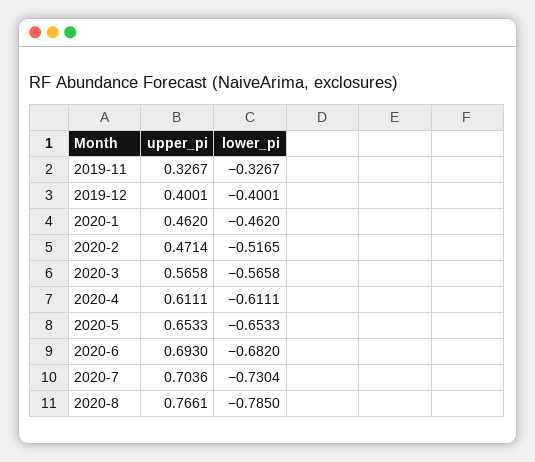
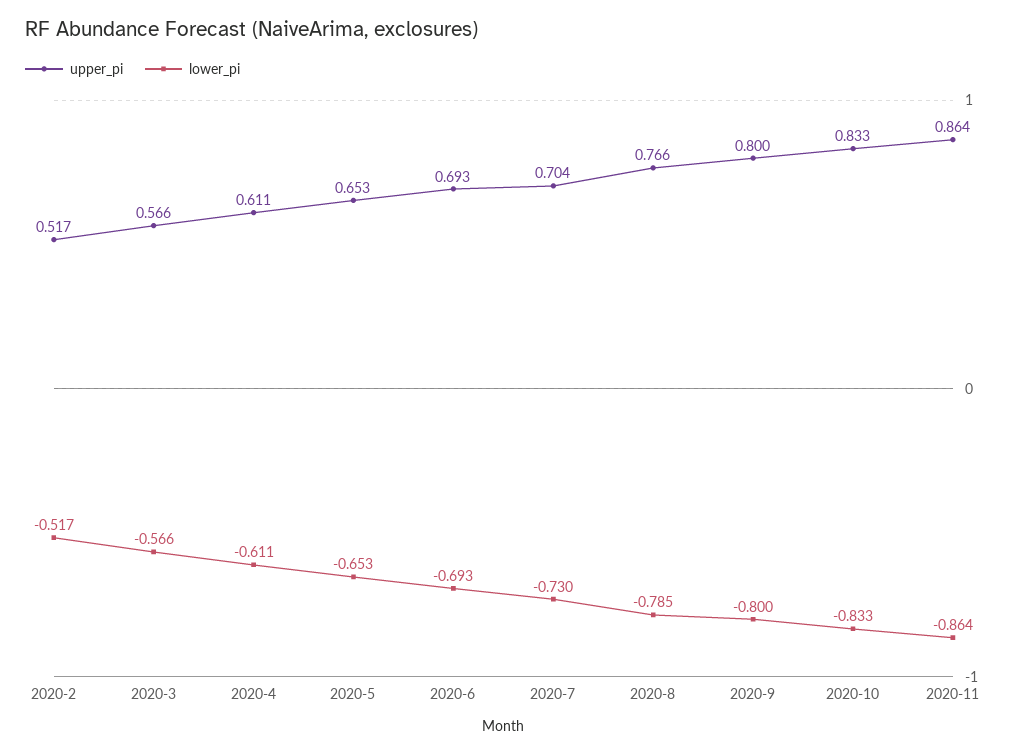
upper_pi, 2019-11: 0.3267 -> none
lower_pi, 2019-11: -0.3267 -> none
upper_pi, 2019-12: 0.4001 -> none
lower_pi, 2019-12: -0.4001 -> none
upper_pi, 2020-1: 0.462 -> none
lower_pi, 2020-1: -0.462 -> none
upper_pi, 2020-2: 0.4714 -> 0.517
lower_pi, 2020-6: -0.682 -> -0.693
upper_pi, 2020-9: none -> 0.8
lower_pi, 2020-9: none -> -0.8
upper_pi, 2020-10: none -> 0.833
lower_pi, 2020-10: none -> -0.833
upper_pi, 2020-11: none -> 0.864
lower_pi, 2020-11: none -> -0.864

